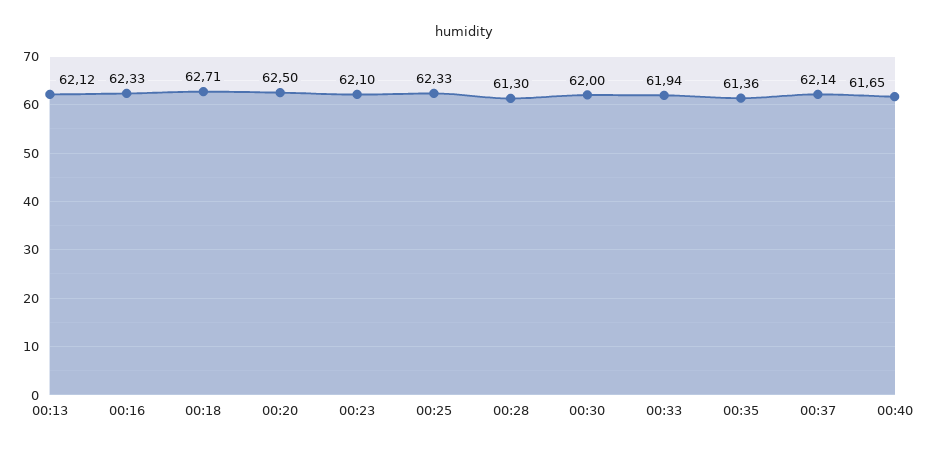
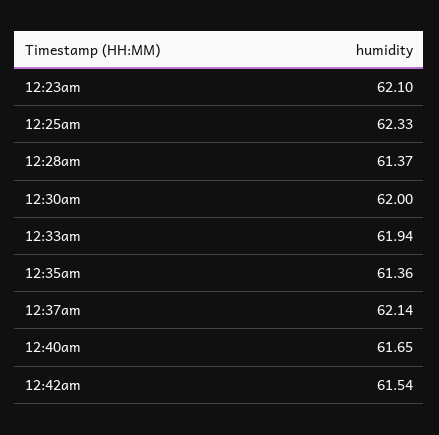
00:13: 62.12 -> none
00:16: 62.33 -> none
00:18: 62.71 -> none
00:20: 62.5 -> none
00:28: 61.3 -> 61.37
12:42am: none -> 61.54

